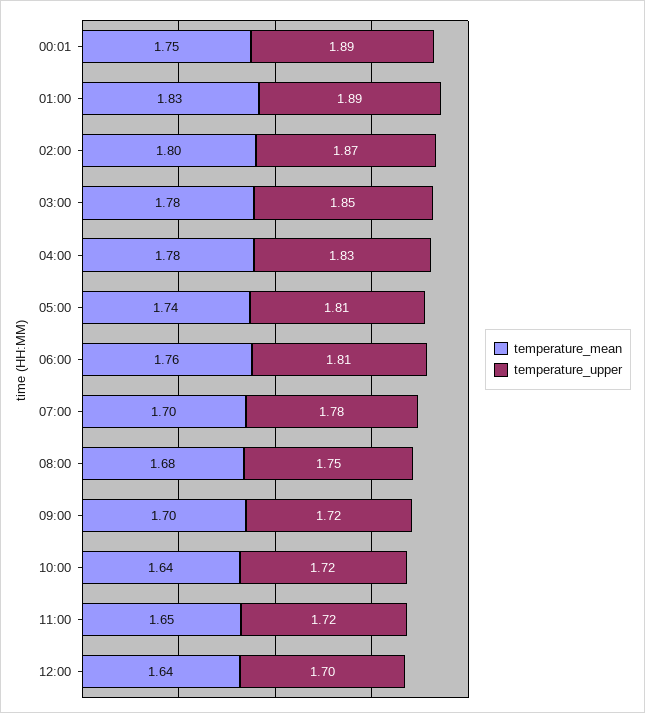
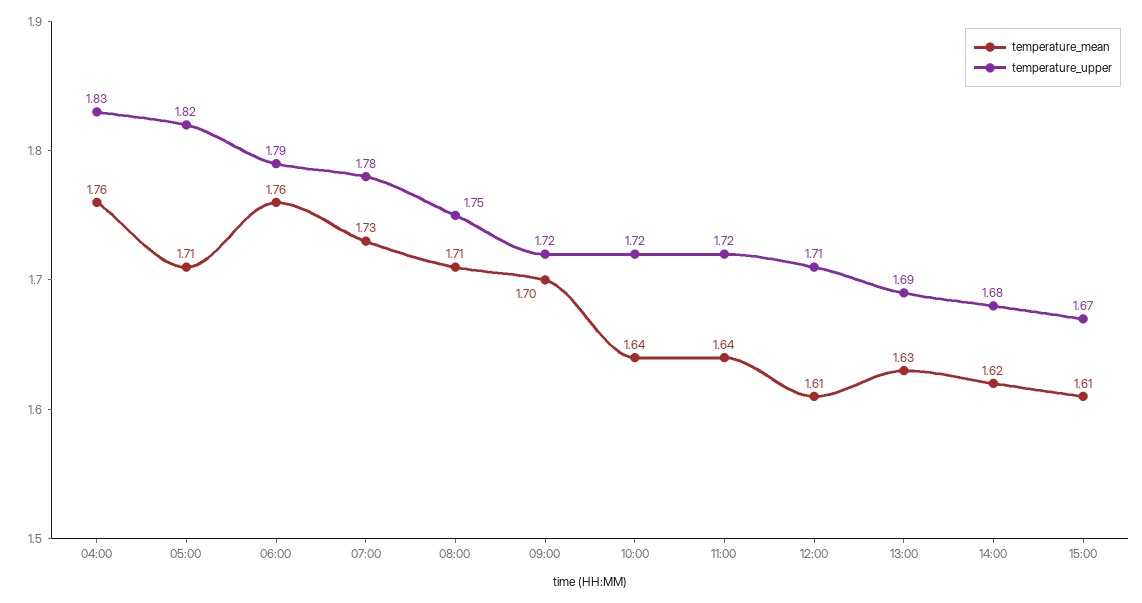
temperature_mean, 00:01: 1.75 -> none
temperature_upper, 00:01: 1.89 -> none
temperature_mean, 01:00: 1.83 -> none
temperature_upper, 01:00: 1.89 -> none
temperature_mean, 02:00: 1.8 -> none
temperature_upper, 02:00: 1.87 -> none
temperature_mean, 03:00: 1.78 -> none
temperature_upper, 03:00: 1.85 -> none
temperature_mean, 04:00: 1.78 -> 1.76
temperature_mean, 05:00: 1.74 -> 1.71
temperature_upper, 05:00: 1.81 -> 1.82
temperature_upper, 06:00: 1.81 -> 1.79
temperature_mean, 07:00: 1.7 -> 1.73
temperature_mean, 08:00: 1.68 -> 1.71
temperature_mean, 11:00: 1.65 -> 1.64
temperature_mean, 12:00: 1.64 -> 1.61
temperature_upper, 12:00: 1.7 -> 1.71
temperature_mean, 13:00: none -> 1.63
temperature_upper, 13:00: none -> 1.69
temperature_mean, 14:00: none -> 1.62
temperature_upper, 14:00: none -> 1.68
temperature_mean, 15:00: none -> 1.61
temperature_upper, 15:00: none -> 1.67

